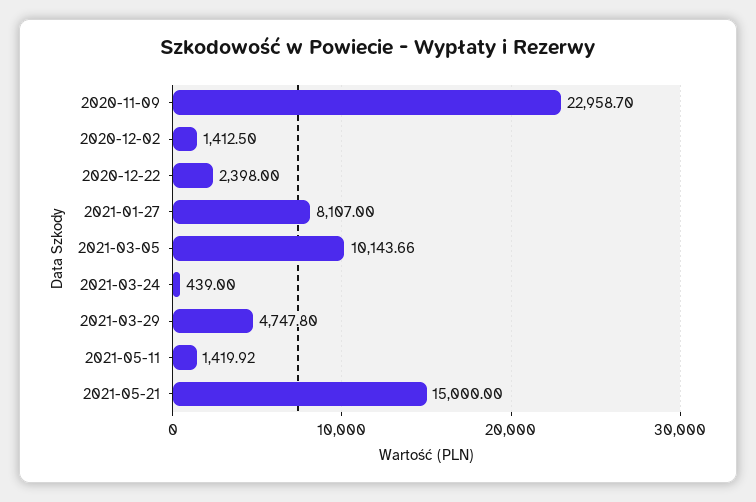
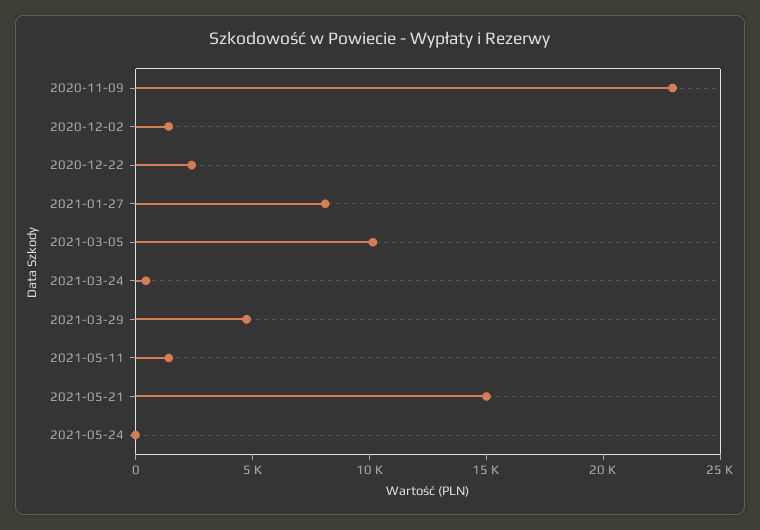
2021-05-24: none -> 0

